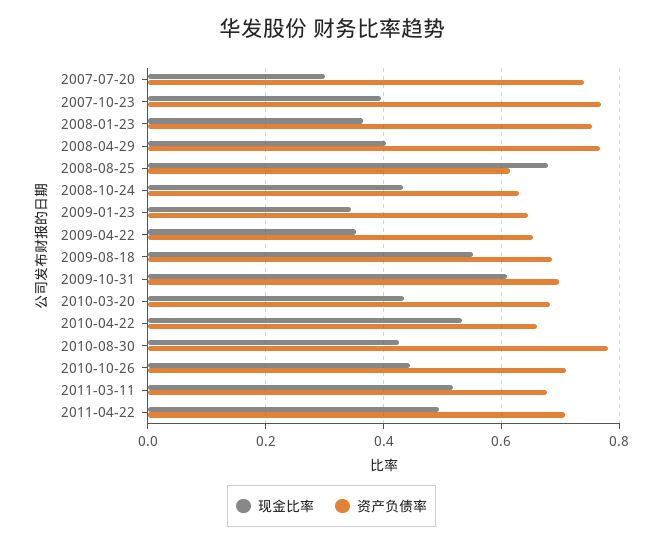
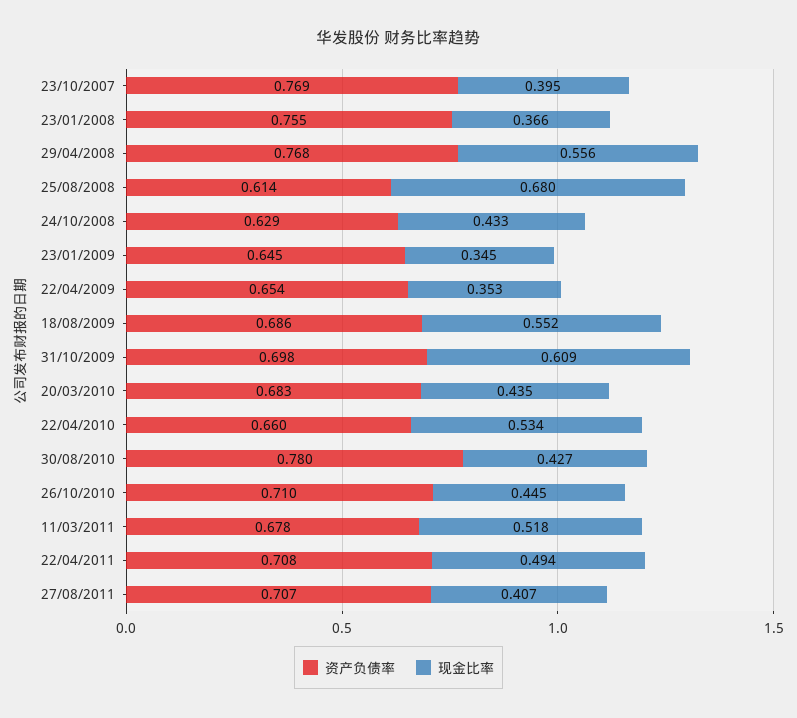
现金比率, 2007-07-20: 0.3 -> none
资产负债率, 2007-07-20: 0.74 -> none
现金比率, 2008-04-29: 0.4 -> 0.556
资产负债率, 27/08/2011: none -> 0.707
现金比率, 27/08/2011: none -> 0.407

